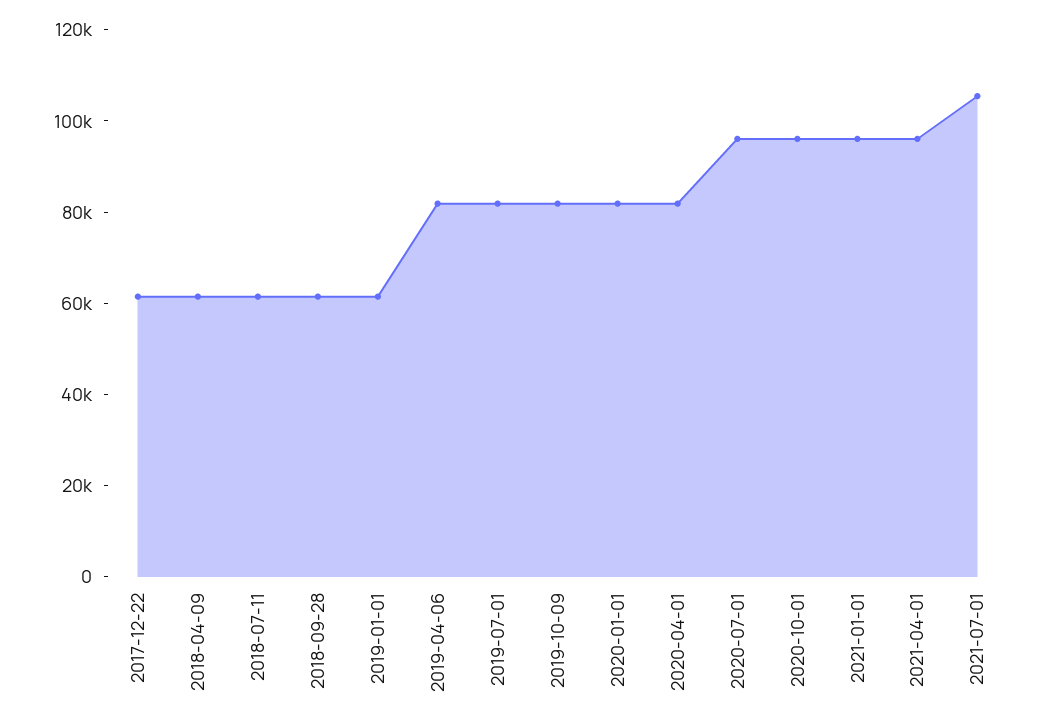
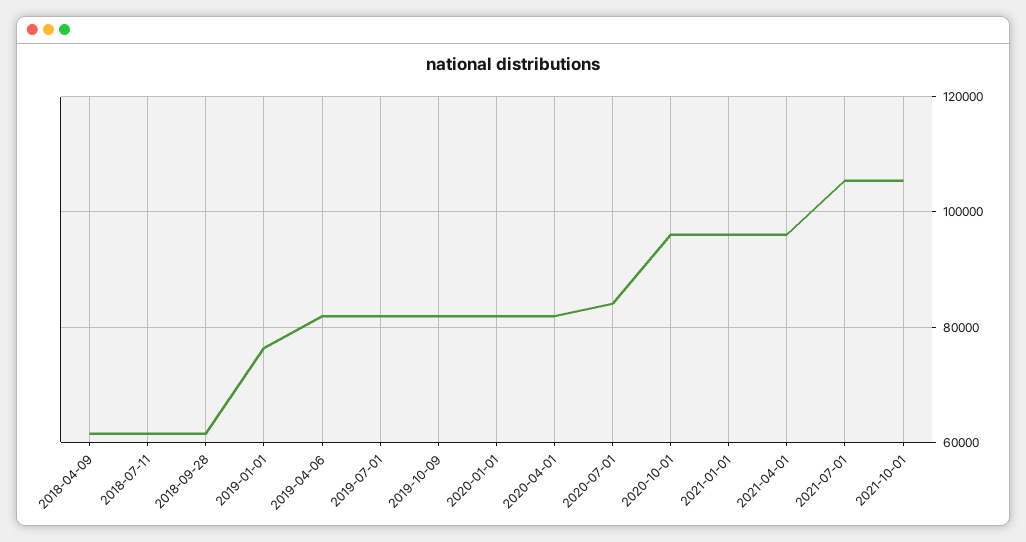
2017-12-22: 60000 -> none
2019-01-01: 60000 -> 76000
2020-07-01: 95000 -> 84000
2021-10-01: none -> 106000

